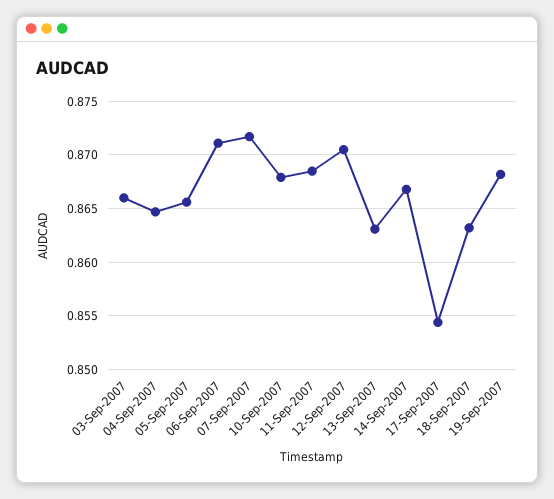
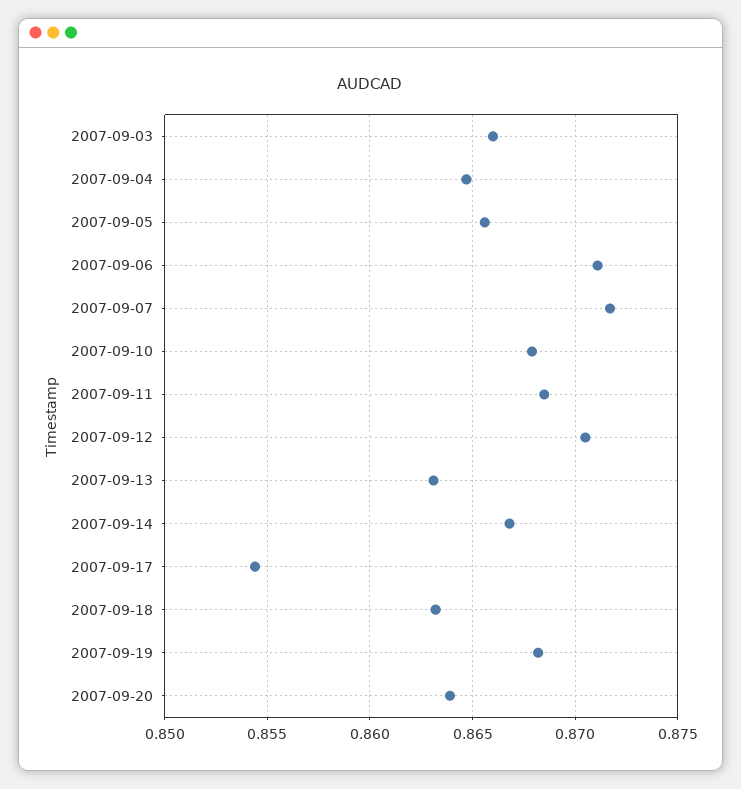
2007-09-20: none -> 0.864

